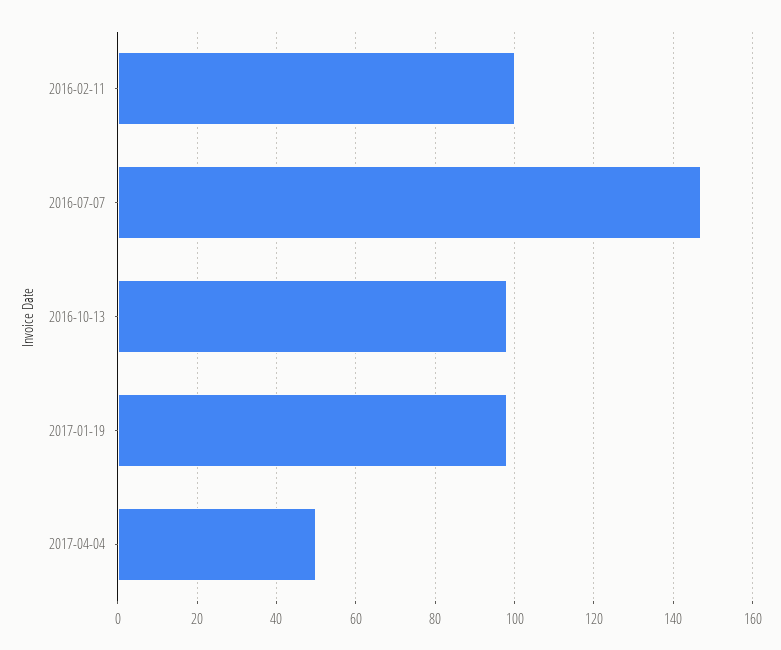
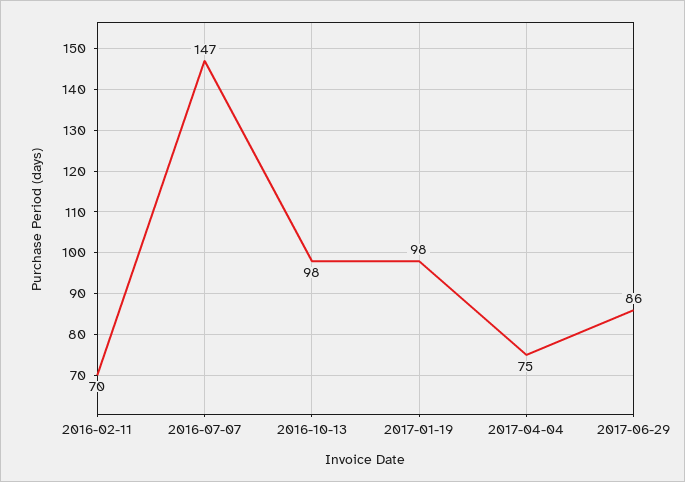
2016-02-11: 100 -> 70
2017-04-04: 50 -> 75
2017-06-29: none -> 86

